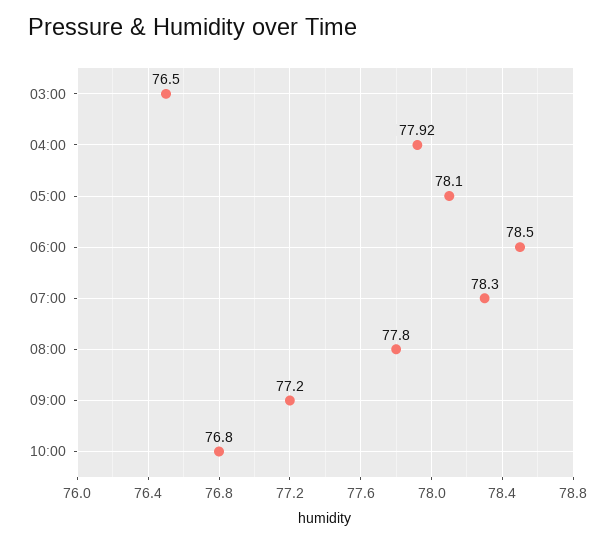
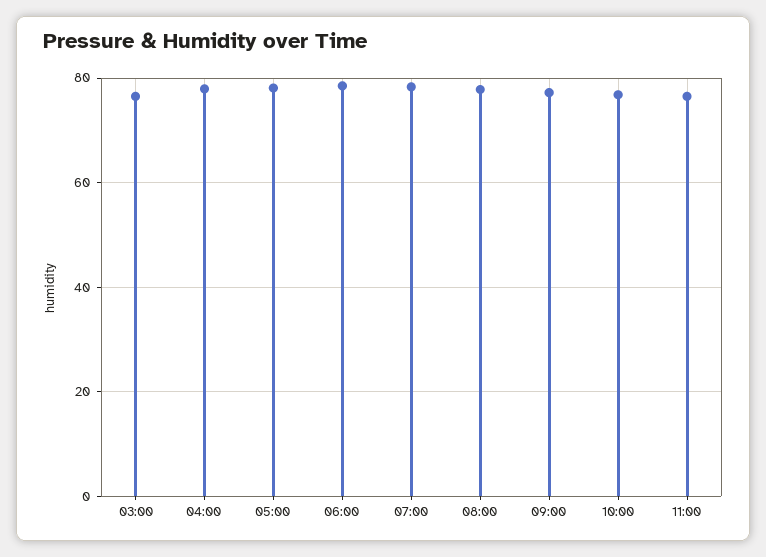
11:00: none -> 76

